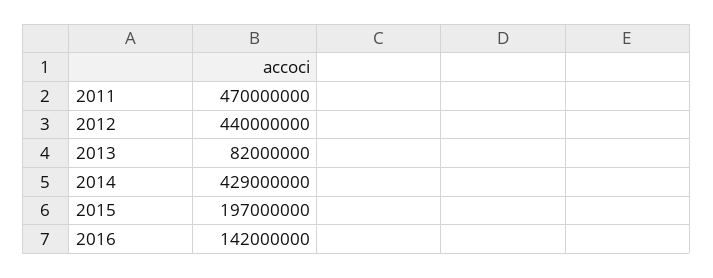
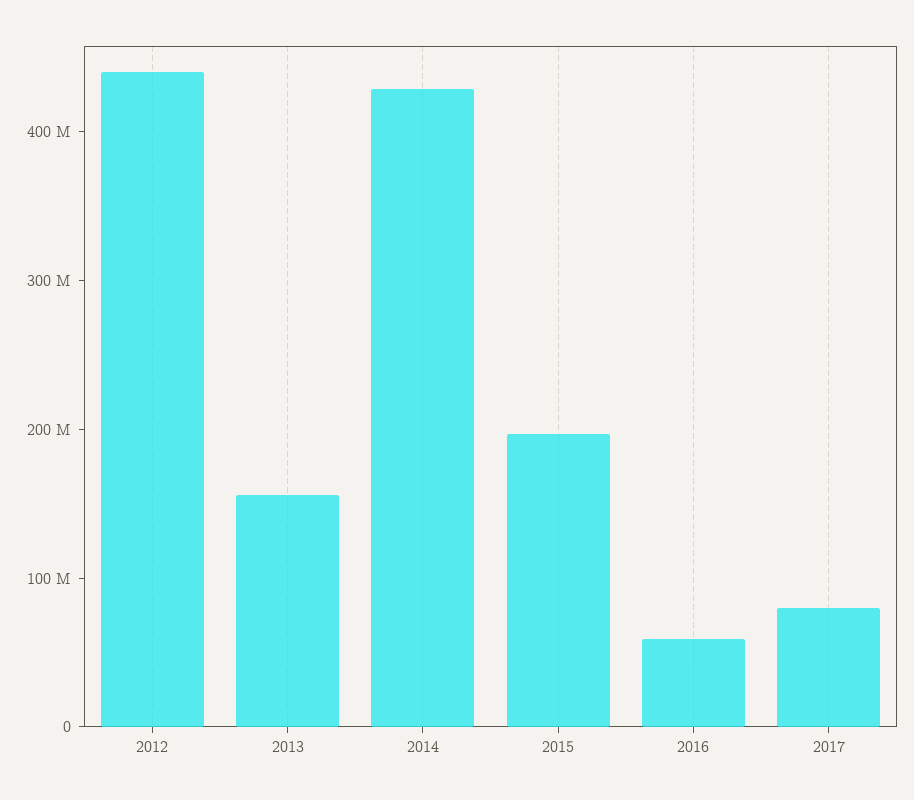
2011: 470000000 -> none
2013: 82000000 -> 160000000
2016: 142000000 -> 60000000
2017: none -> 80000000

